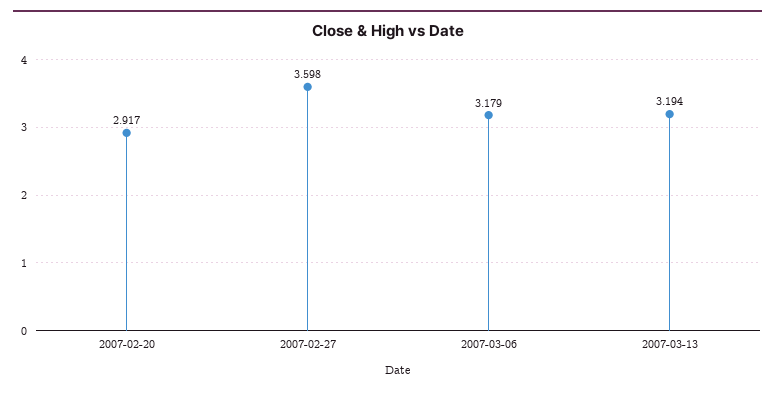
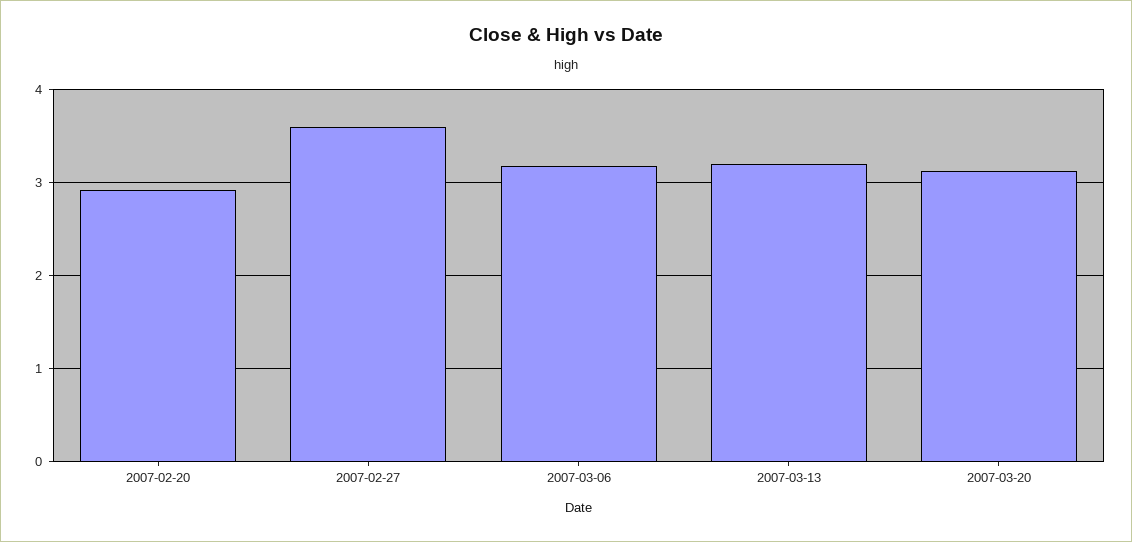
2007-03-20: none -> 3.1

